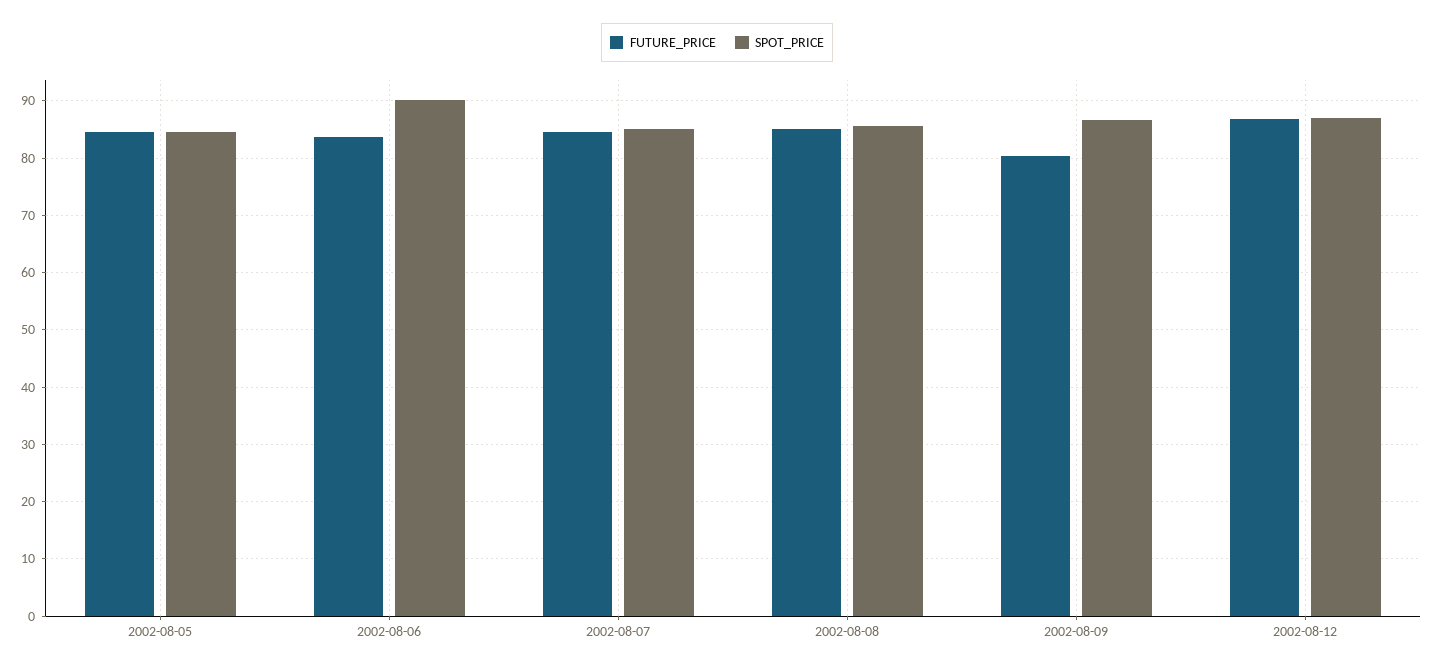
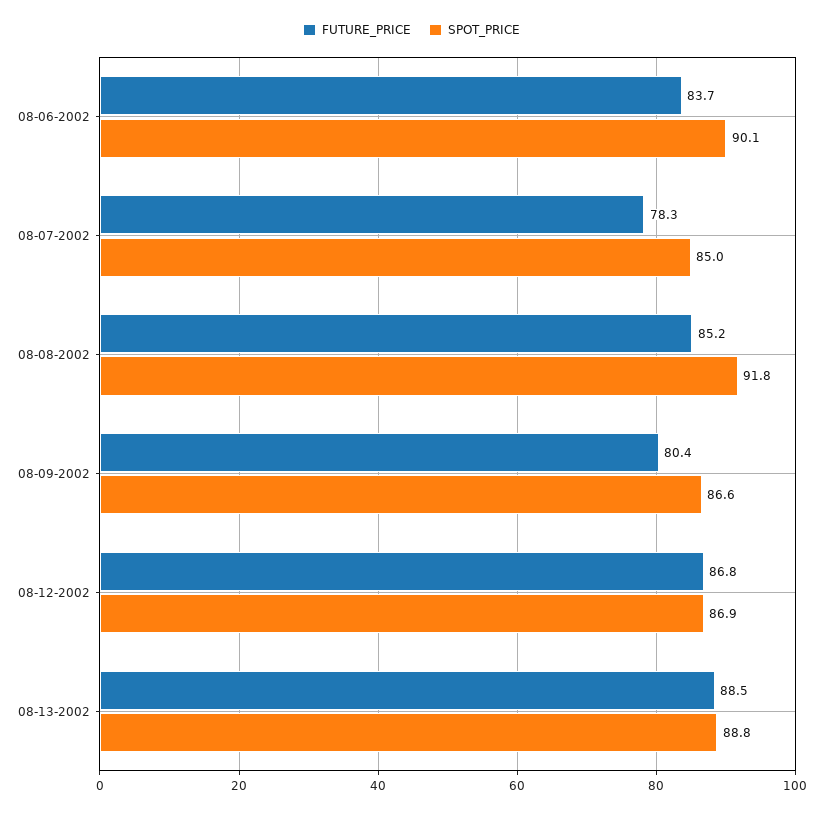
FUTURE_PRICE, 2002-08-05: 84 -> none
SPOT_PRICE, 2002-08-05: 84 -> none
FUTURE_PRICE, 2002-08-07: 84 -> 78.3
SPOT_PRICE, 2002-08-08: 86 -> 91.8
FUTURE_PRICE, 08-13-2002: none -> 88.5
SPOT_PRICE, 08-13-2002: none -> 88.8

